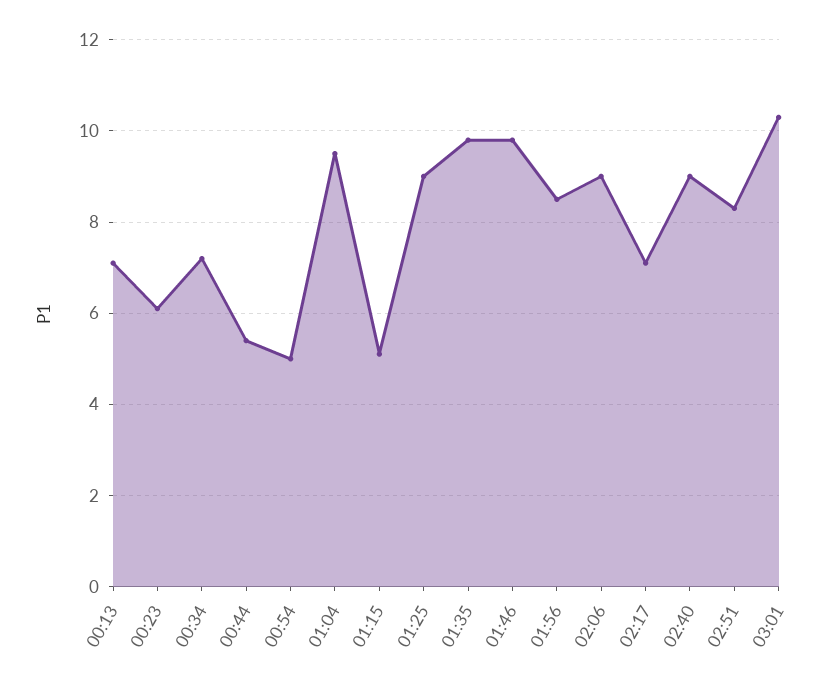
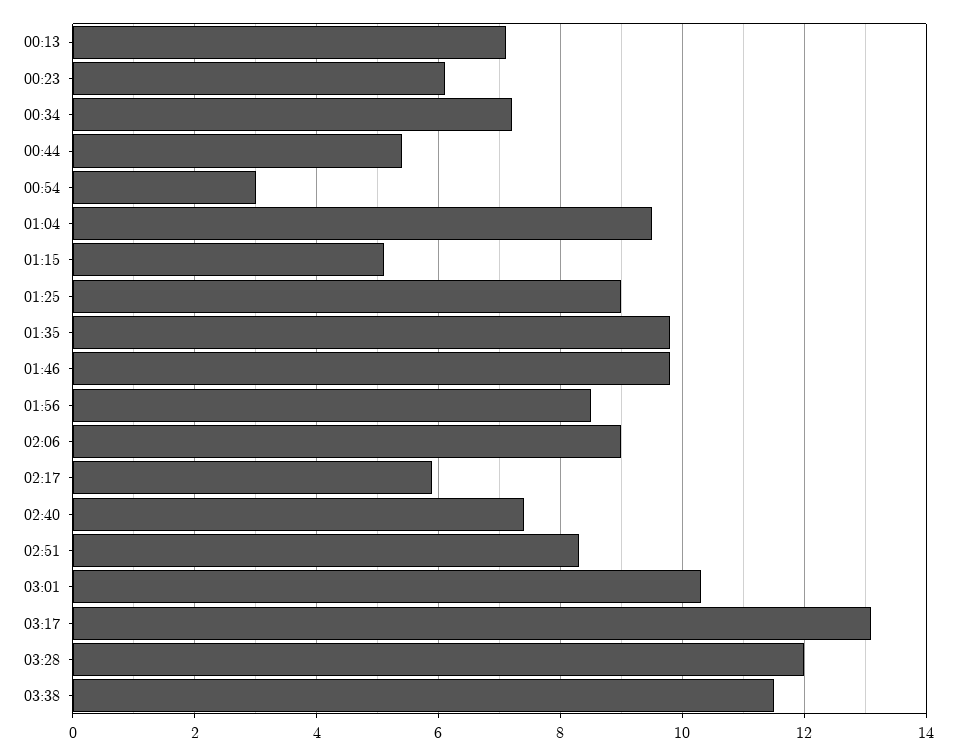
00:54: 5 -> 3
02:17: 7 -> 6
02:40: 9 -> 7.5
03:17: none -> 13
03:28: none -> 12
03:38: none -> 11.5

